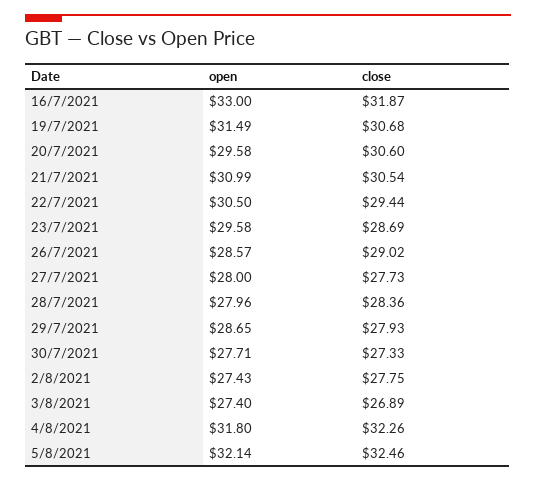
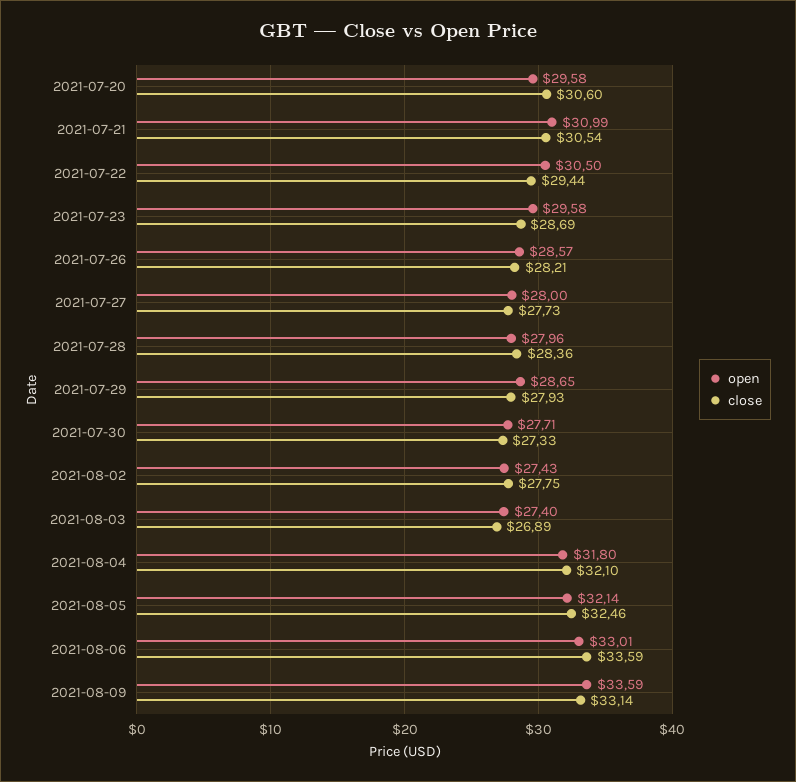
open, 16/7/2021: 33 -> none
close, 16/7/2021: 31.87 -> none
open, 19/7/2021: 31.49 -> none
close, 19/7/2021: 30.68 -> none
close, 26/7/2021: 29.02 -> 28.21
close, 4/8/2021: 32.26 -> 32.1
open, 2021-08-06: none -> 33.01
close, 2021-08-06: none -> 33.59
open, 2021-08-09: none -> 33.59
close, 2021-08-09: none -> 33.14

